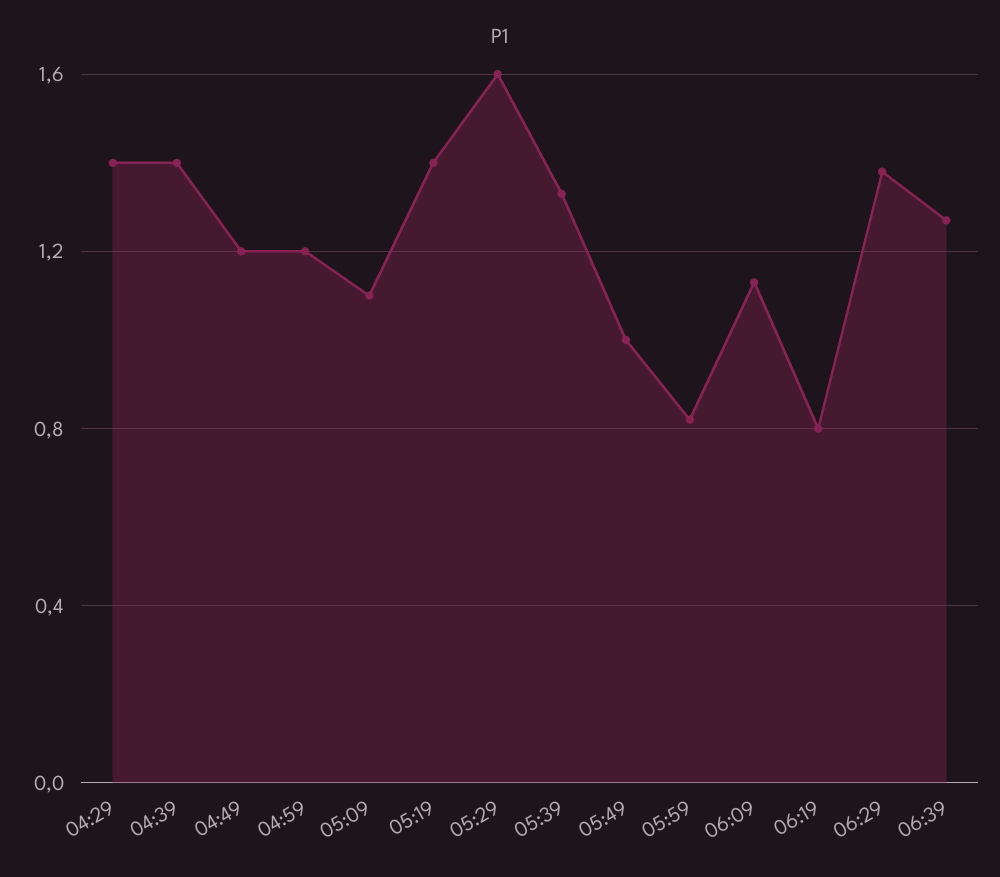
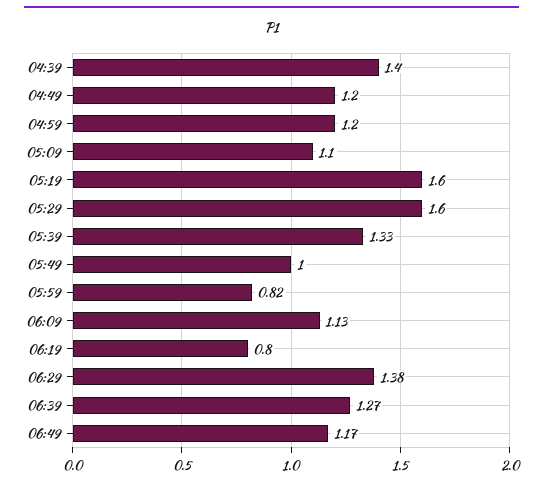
04:29: 1.4 -> none
05:19: 1.4 -> 1.6
06:49: none -> 1.17

